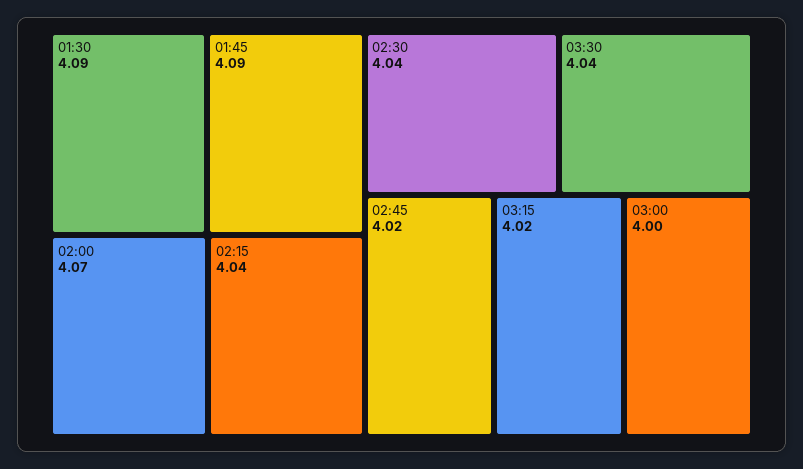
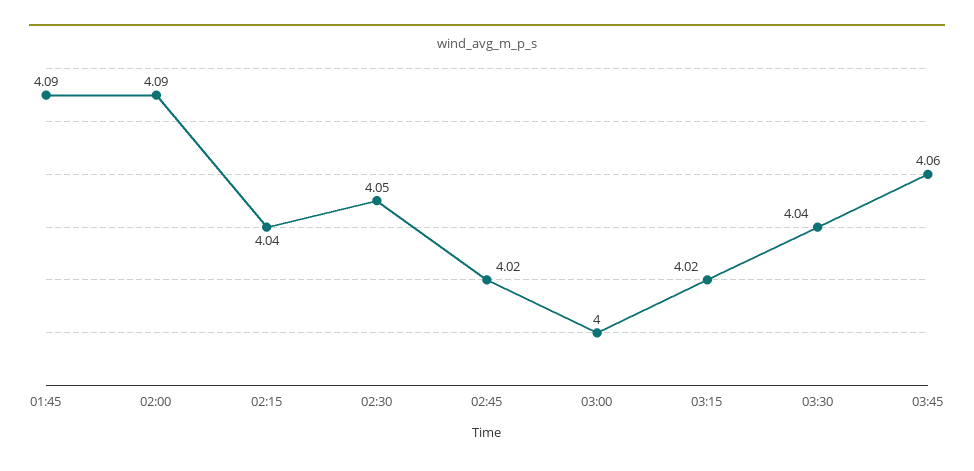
01:30: 4.09 -> none
02:00: 4.07 -> 4.09
02:30: 4.04 -> 4.05
03:45: none -> 4.06

